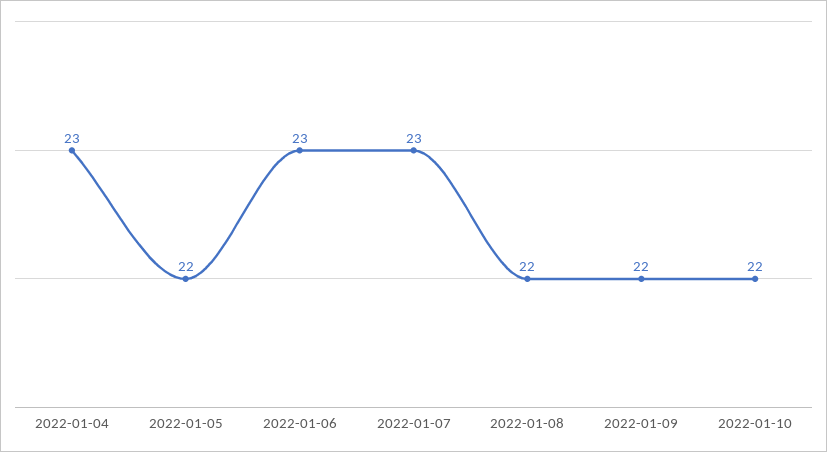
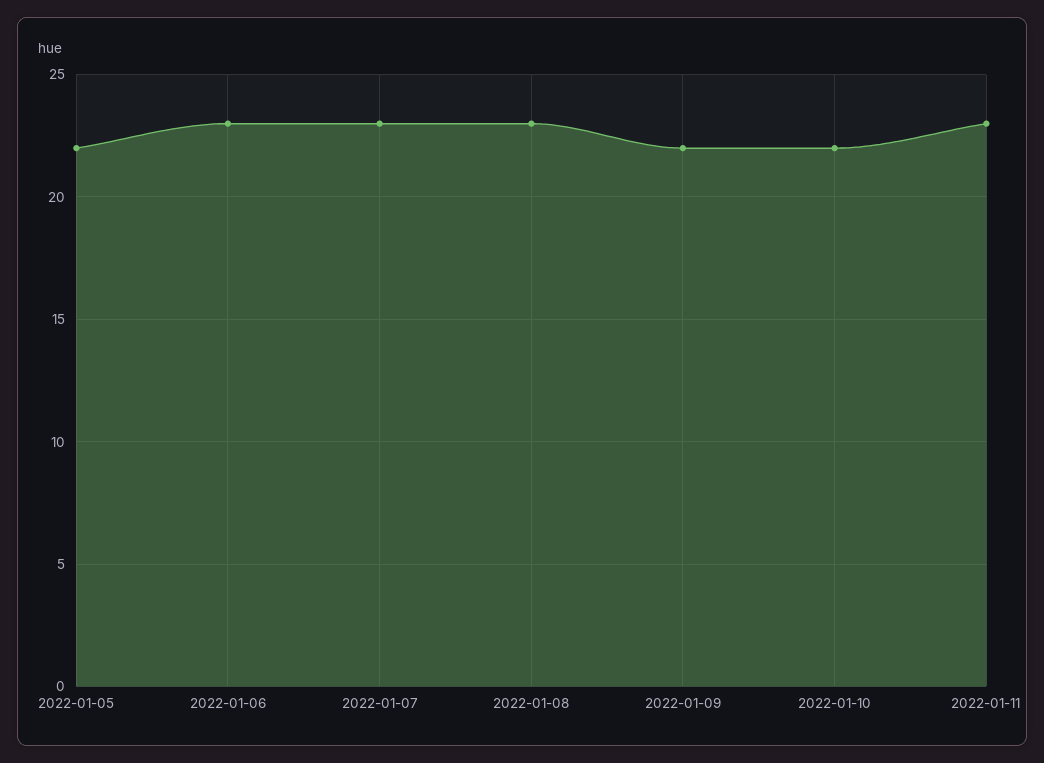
2022-01-04: 23 -> none
2022-01-08: 22 -> 23
2022-01-11: none -> 23

